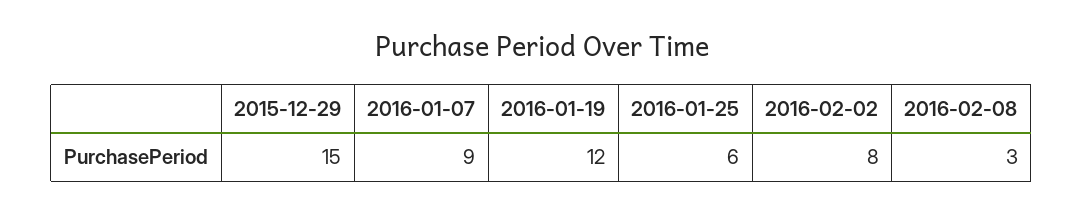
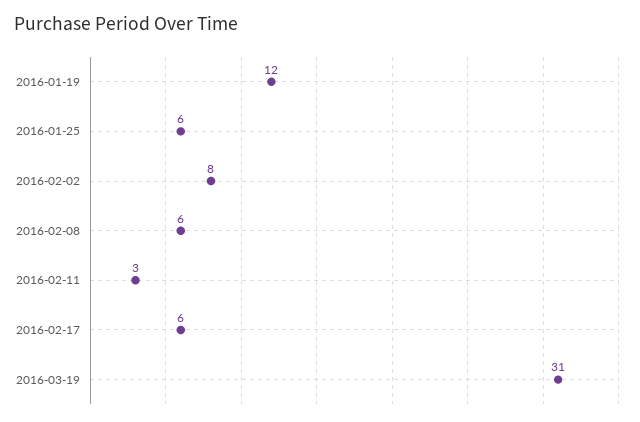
2015-12-29: 15 -> none
2016-01-07: 9 -> none
2016-02-08: 3 -> 6
2016-02-11: none -> 3
2016-02-17: none -> 6
2016-03-19: none -> 31

